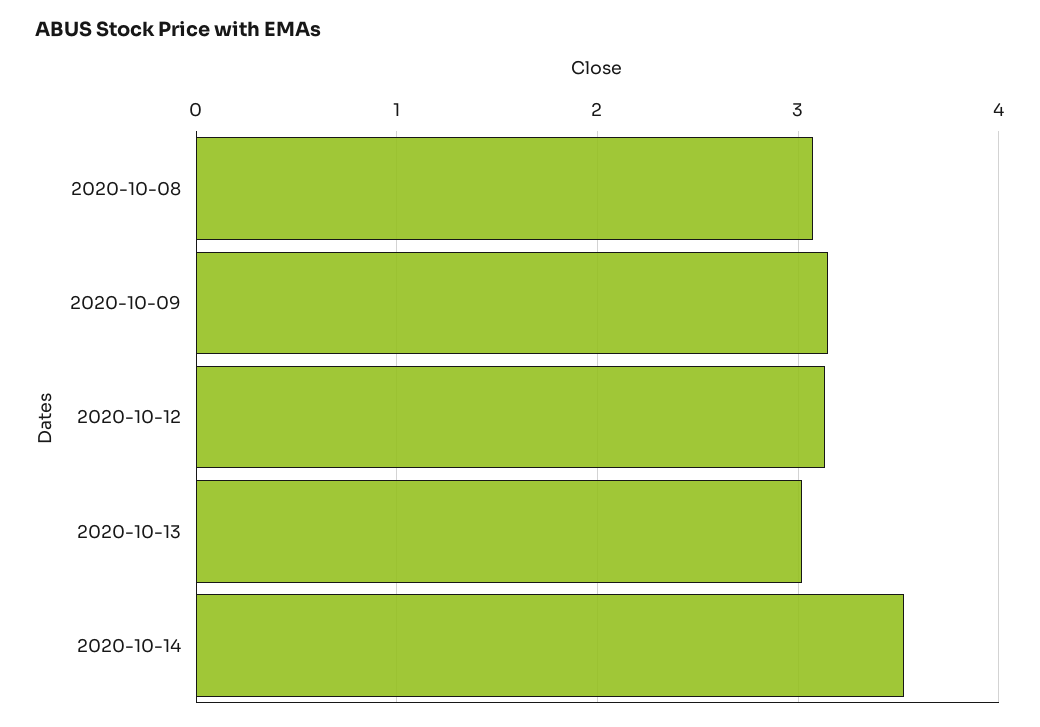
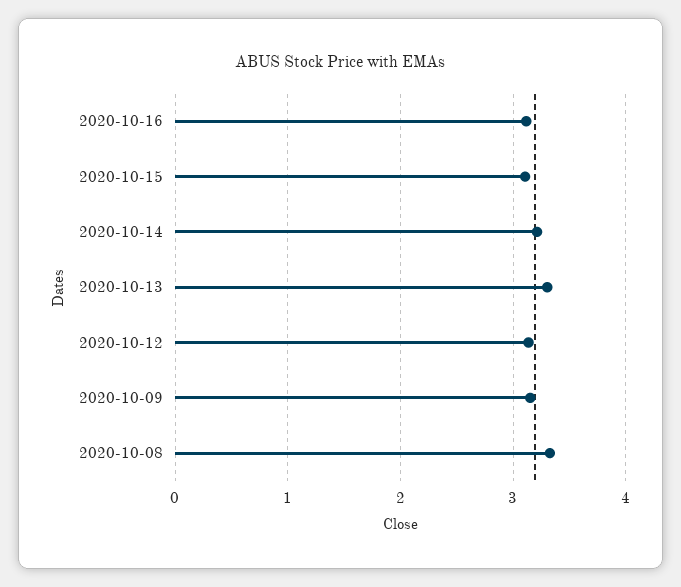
2020-10-08: 3.1 -> 3.3
2020-10-13: 3 -> 3.3
2020-10-14: 3.5 -> 3.2
2020-10-16: none -> 3.1
2020-10-15: none -> 3.1

